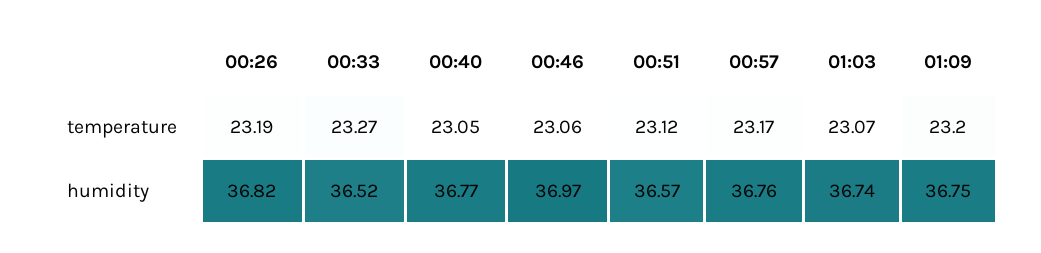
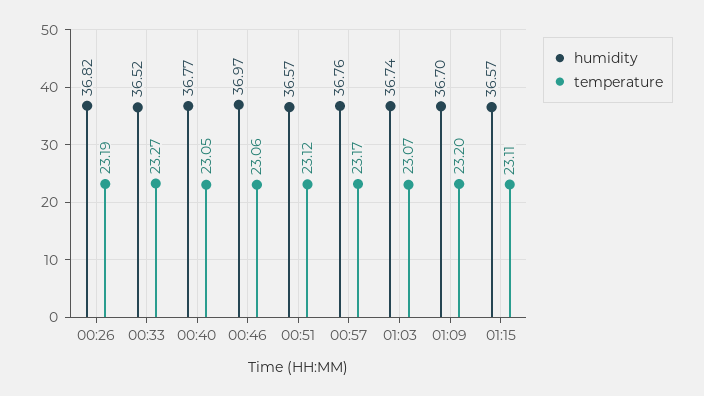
humidity, 01:09: 36.75 -> 36.7
humidity, 01:15: none -> 36.57
temperature, 01:15: none -> 23.11

